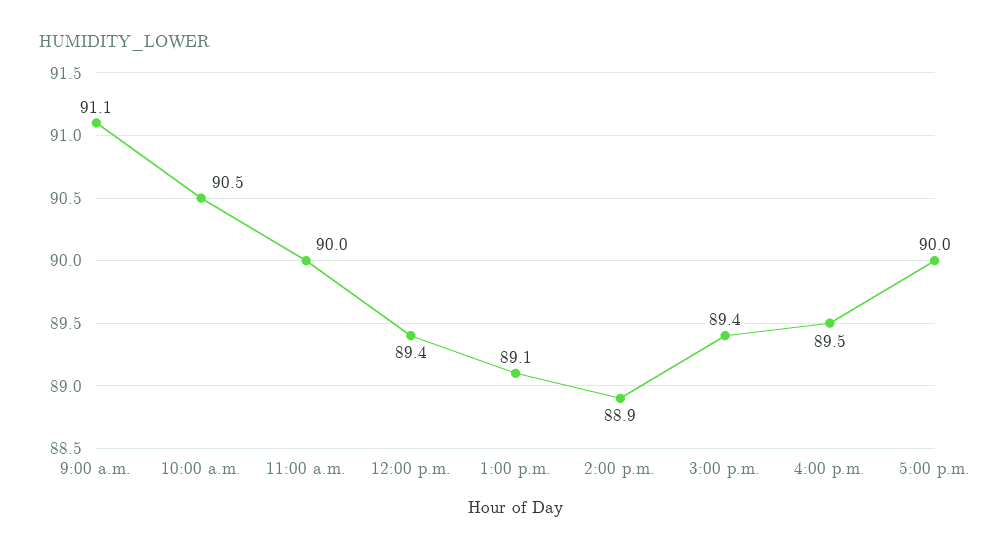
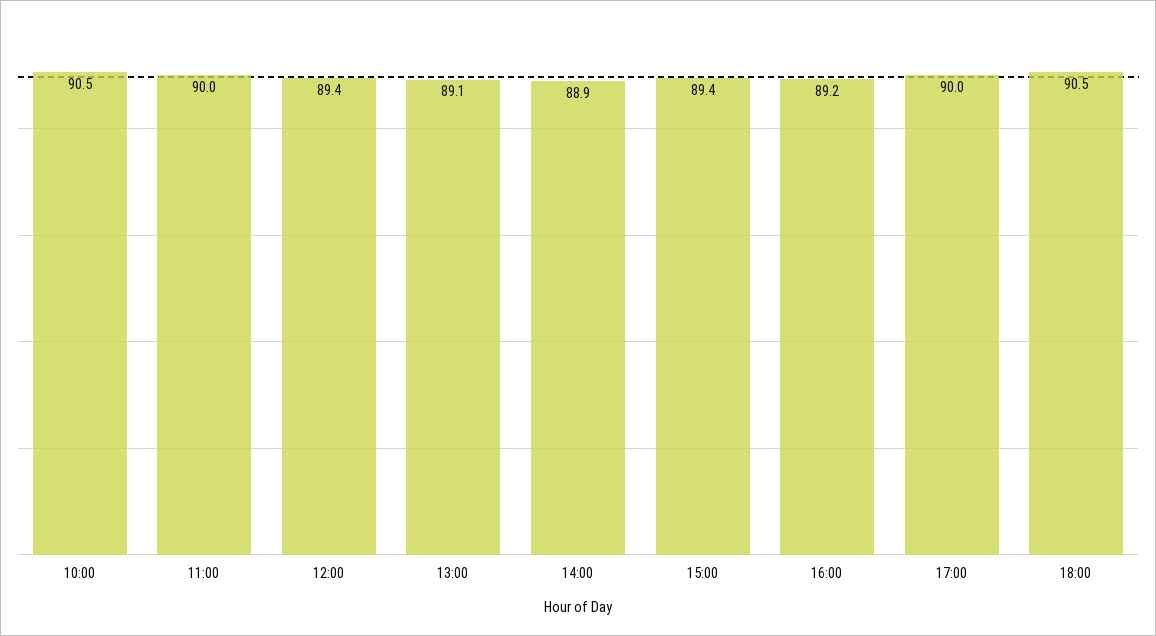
9:00 a.m.: 91.1 -> none
4:00 p.m.: 89.5 -> 89.2
18:00: none -> 90.5

